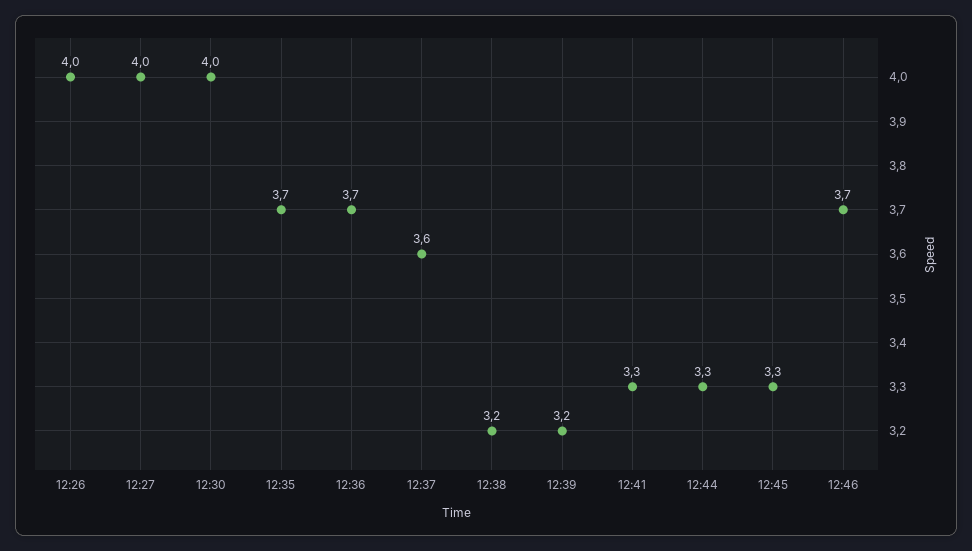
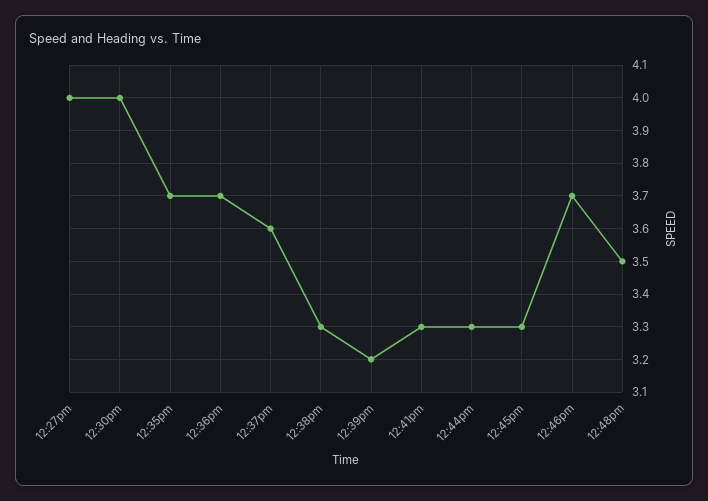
12:26: 4 -> none
12:38: 3.2 -> 3.3
12:48pm: none -> 3.5

